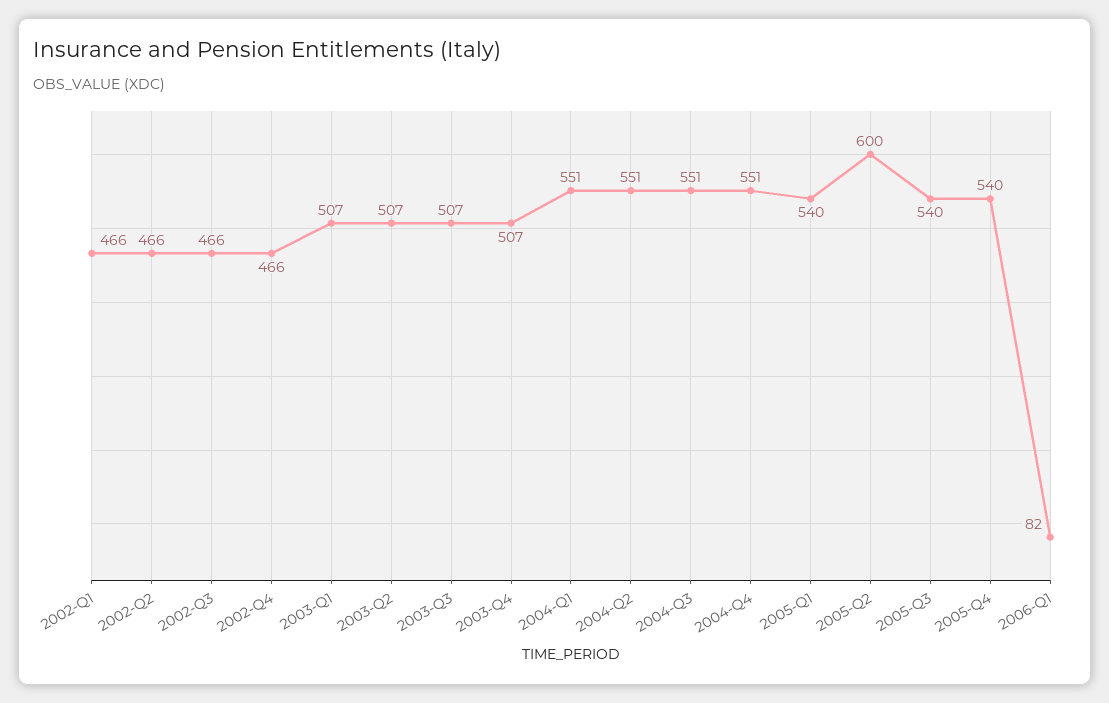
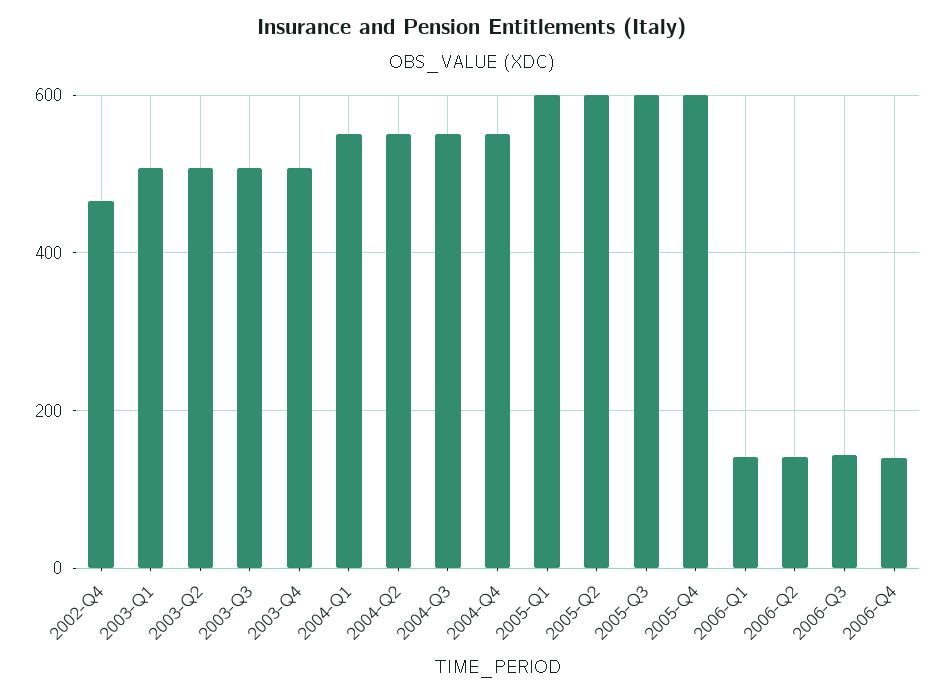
2002-Q1: 466 -> none
2002-Q2: 466 -> none
2002-Q3: 466 -> none
2005-Q1: 540 -> 600
2005-Q3: 540 -> 600
2005-Q4: 540 -> 600
2006-Q1: 82 -> 140
2006-Q2: none -> 140
2006-Q3: none -> 140
2006-Q4: none -> 140

